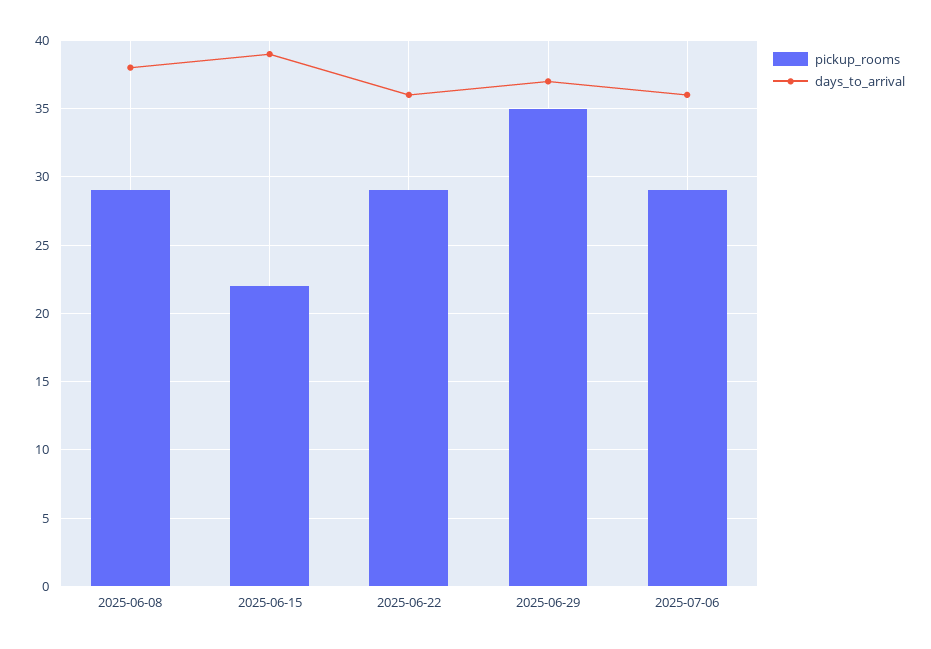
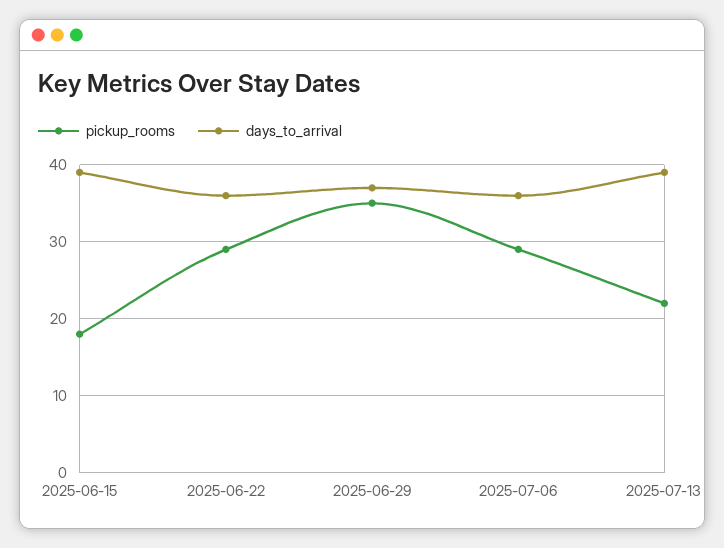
pickup_rooms, 2025-06-08: 29 -> none
days_to_arrival, 2025-06-08: 38 -> none
pickup_rooms, 2025-06-15: 22 -> 18
pickup_rooms, 2025-07-13: none -> 22
days_to_arrival, 2025-07-13: none -> 39

